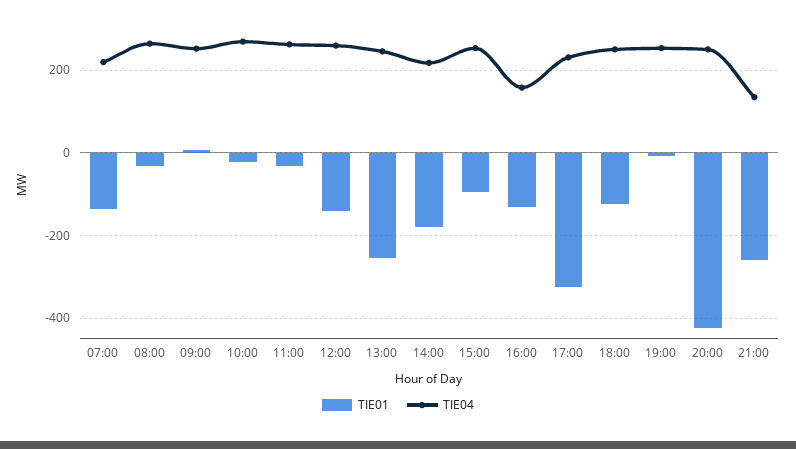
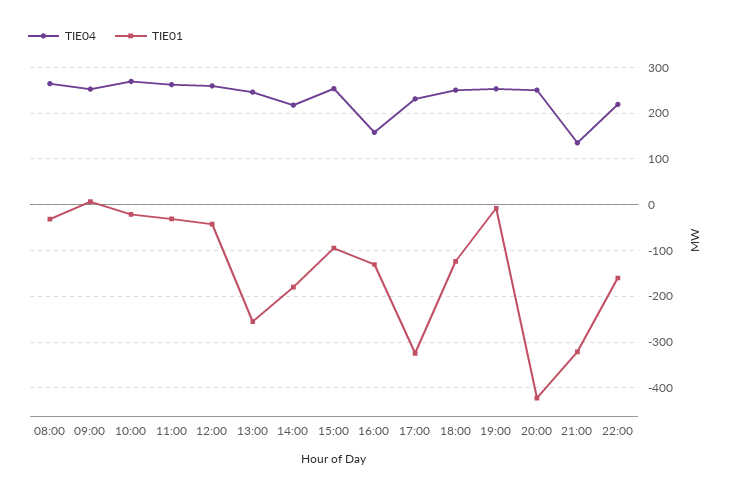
TIE01, 07:00: -140 -> none
TIE04, 07:00: 220 -> none
TIE01, 12:00: -140 -> -40
TIE01, 21:00: -260 -> -320
TIE04, 22:00: none -> 220
TIE01, 22:00: none -> -160

